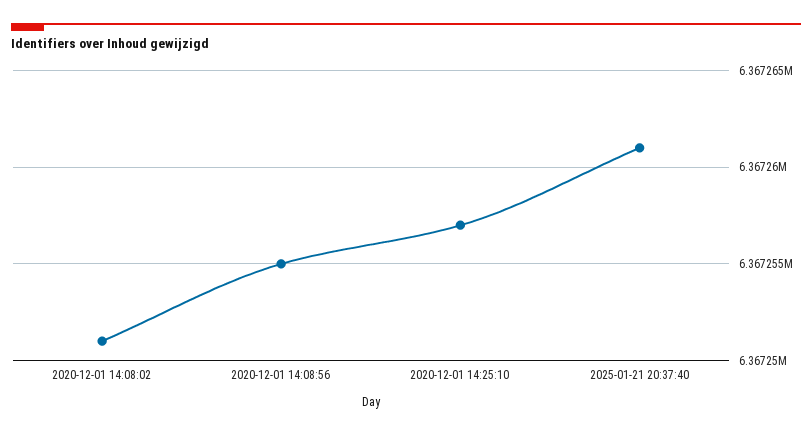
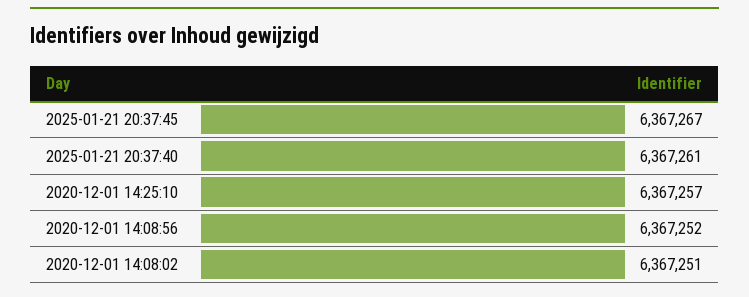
2020-12-01 14:08:56: 6367255 -> 6367252
2025-01-21 20:37:45: none -> 6367267

